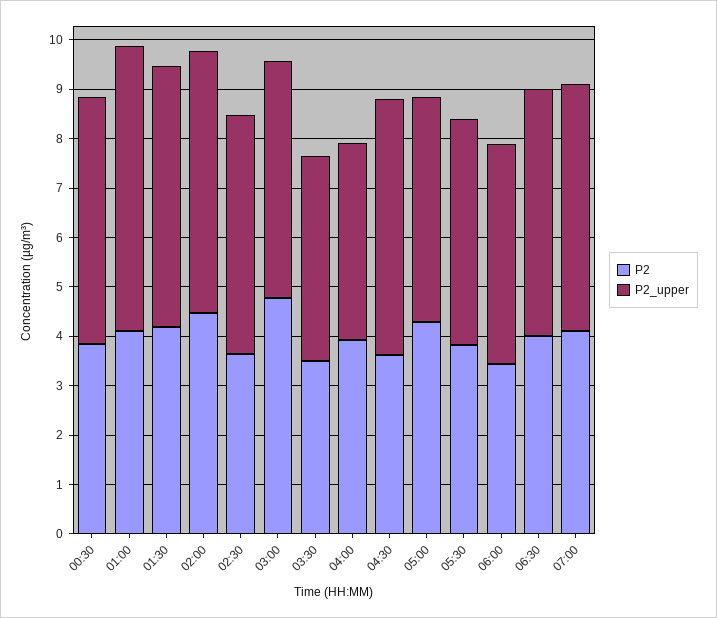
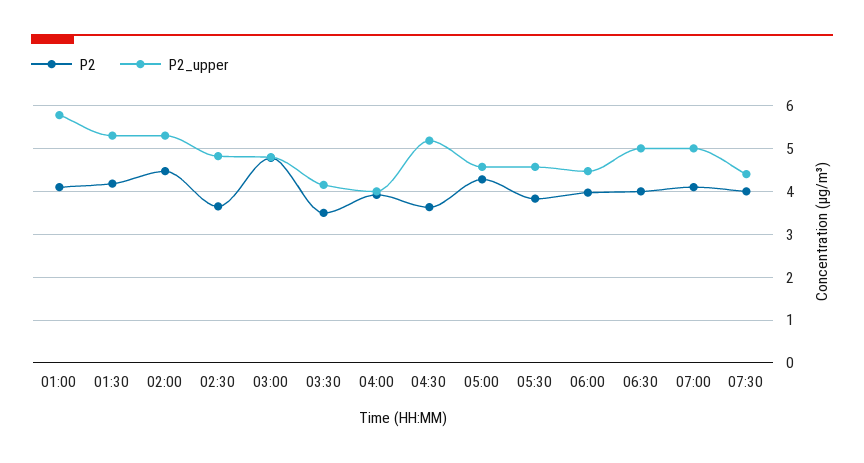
P2, 00:30: 3.8 -> none
P2_upper, 00:30: 5 -> none
P2, 06:00: 3.4 -> 4
P2, 07:30: none -> 4
P2_upper, 07:30: none -> 4.4

